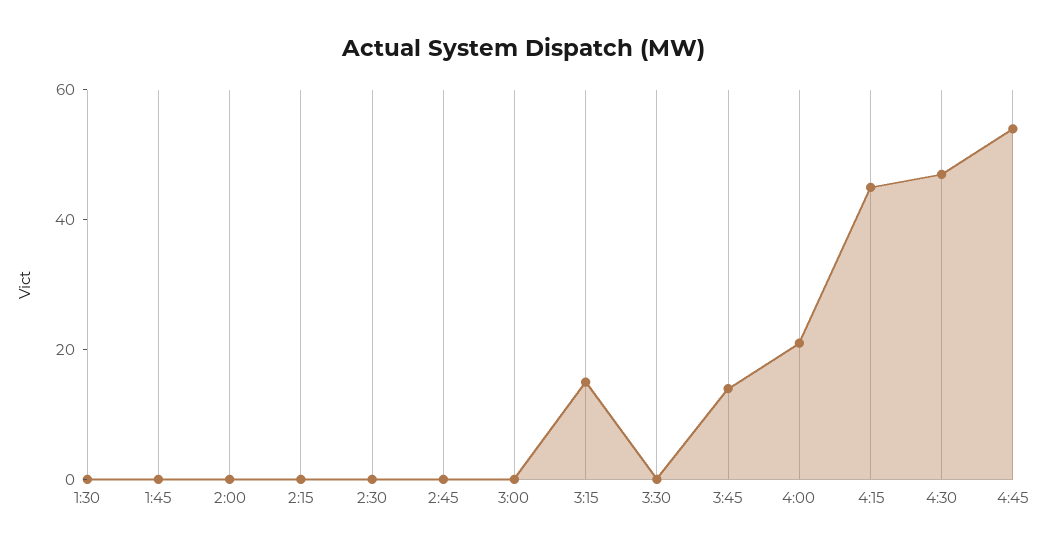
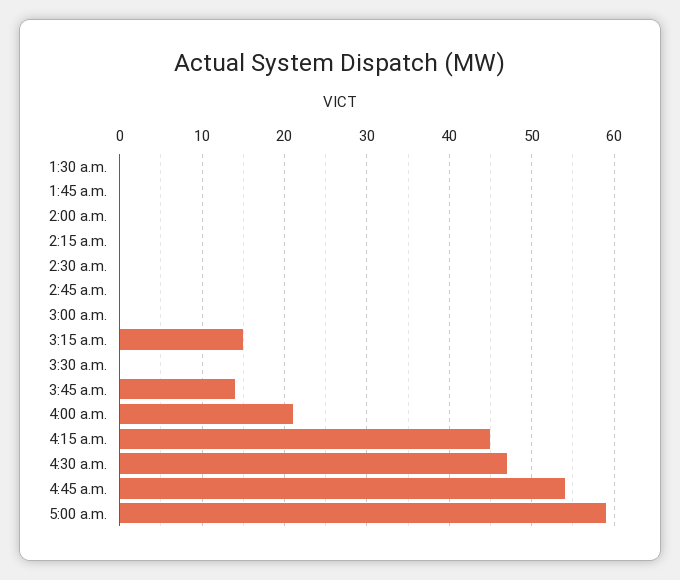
5:00 a.m.: none -> 59

